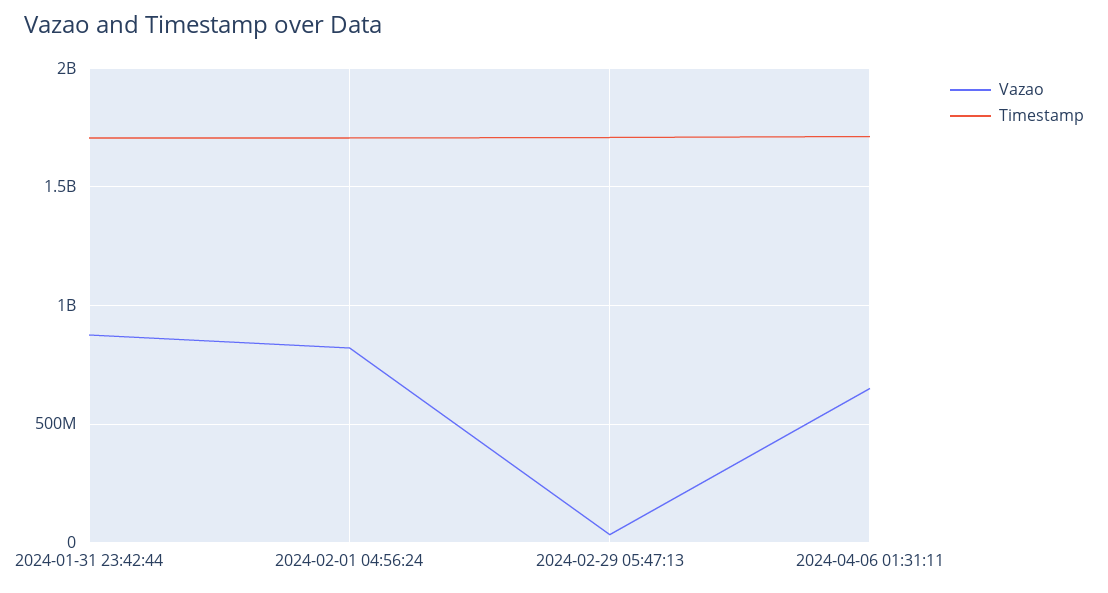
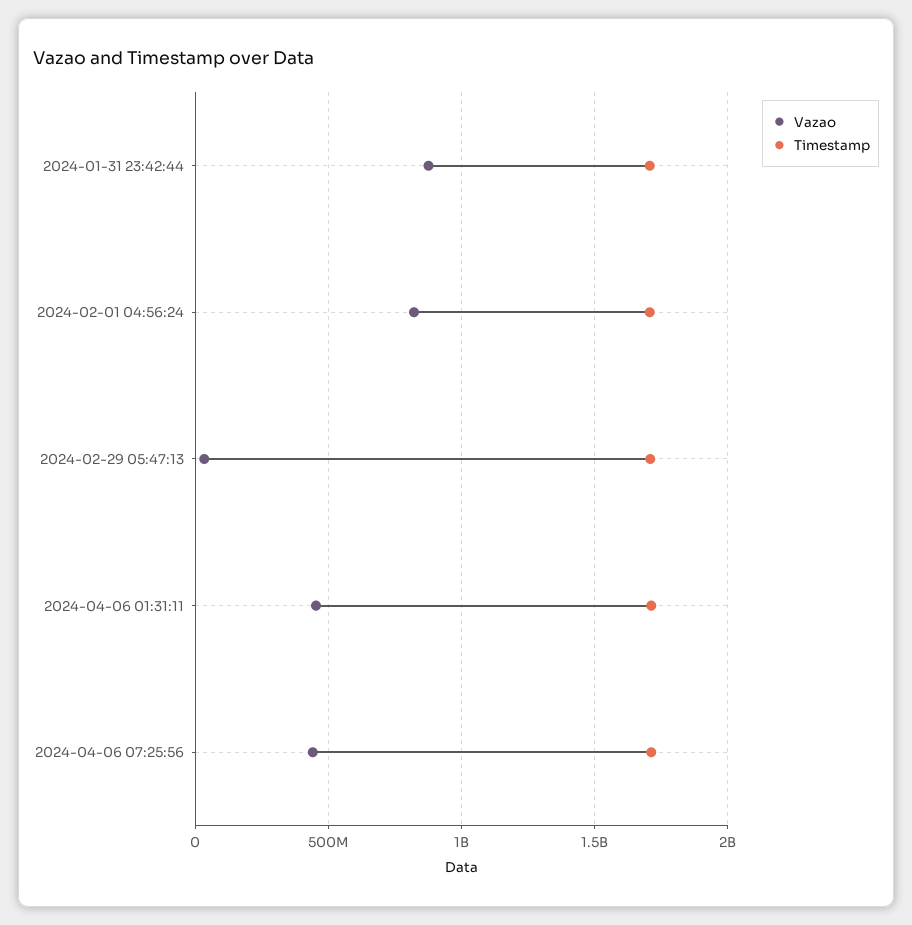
Vazao, 2024-04-06 01:31:11: 650000000 -> 450000000
Vazao, 2024-04-06 07:25:56: none -> 450000000
Timestamp, 2024-04-06 07:25:56: none -> 1700000000

